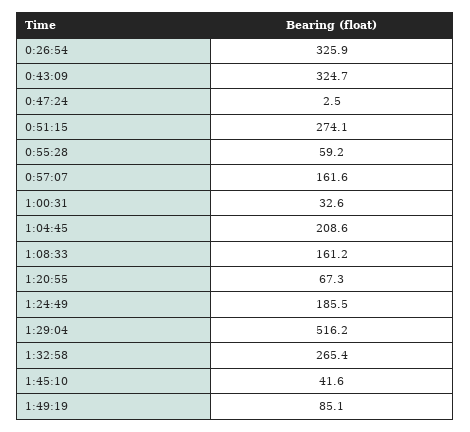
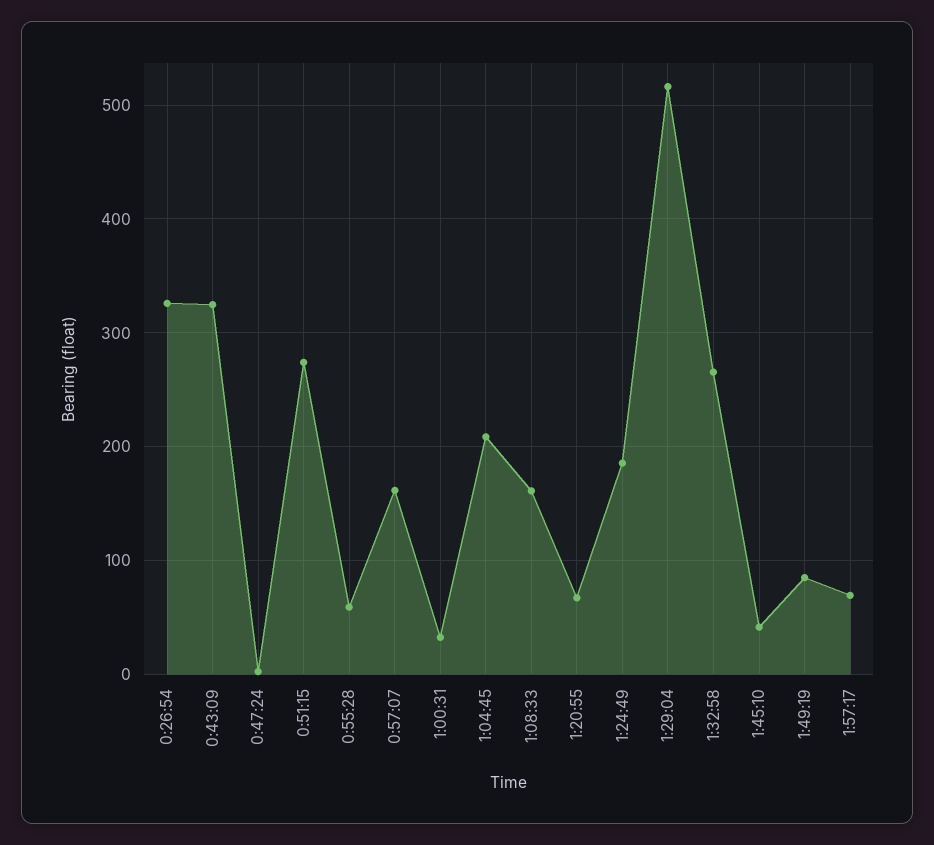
1:57:17: none -> 70

